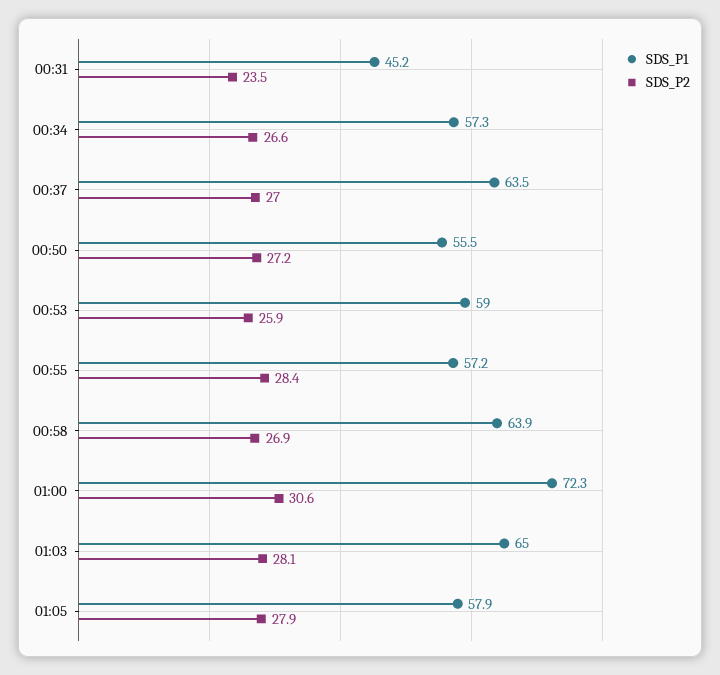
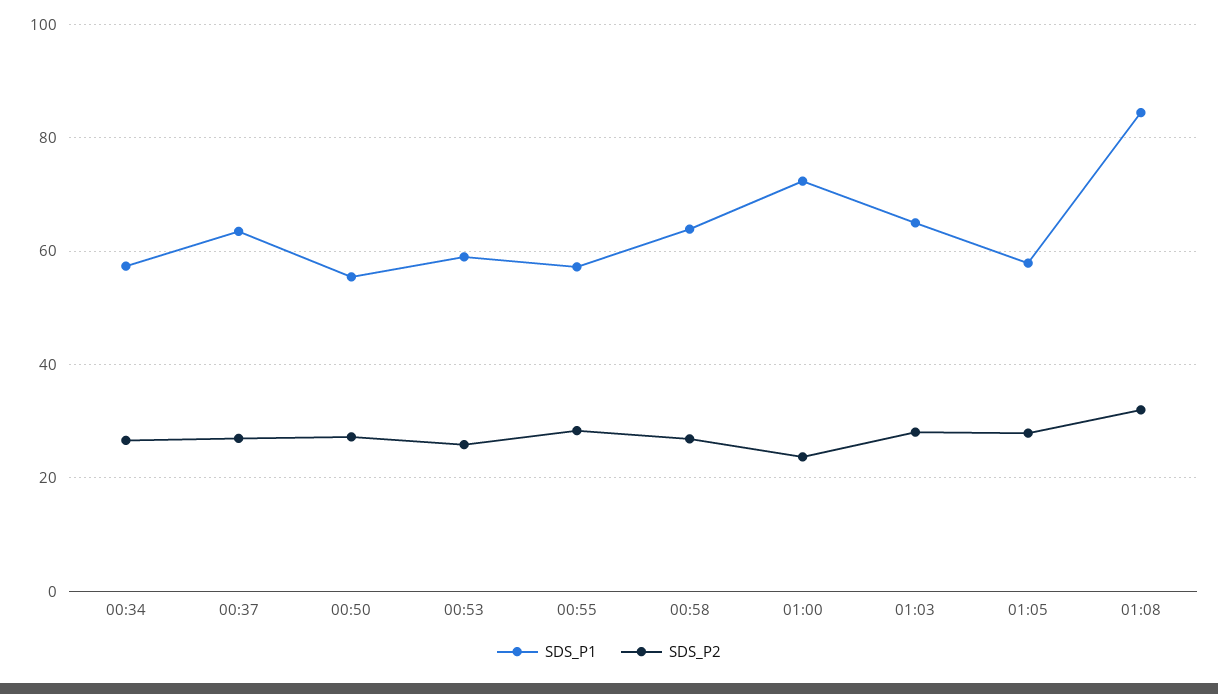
SDS_P1, 00:31: 45.2 -> none
SDS_P2, 00:31: 23.5 -> none
SDS_P2, 01:00: 30.6 -> 24
SDS_P1, 01:08: none -> 84
SDS_P2, 01:08: none -> 32

